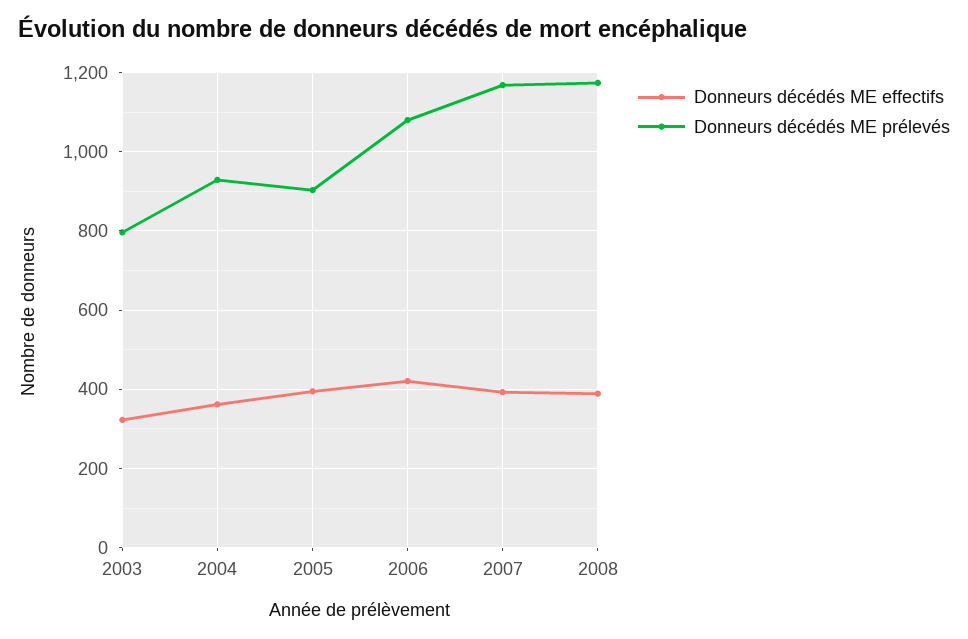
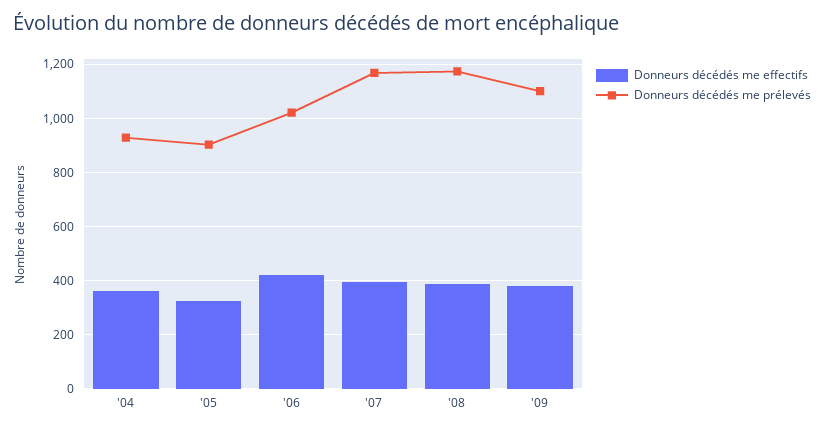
Donneurs décédés ME effectifs, 2003: 320 -> none
Donneurs décédés ME prélevés, 2003: 800 -> none
Donneurs décédés ME effectifs, 2005: 400 -> 325
Donneurs décédés ME prélevés, 2006: 1080 -> 1025
Donneurs décédés ME effectifs, '09: none -> 375
Donneurs décédés ME prélevés, '09: none -> 1100

